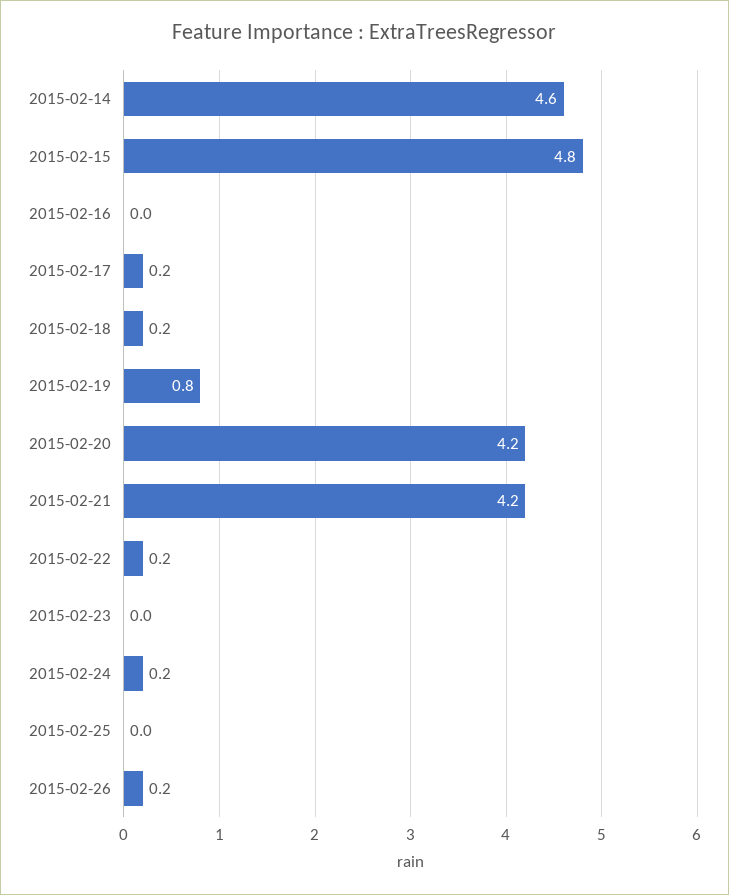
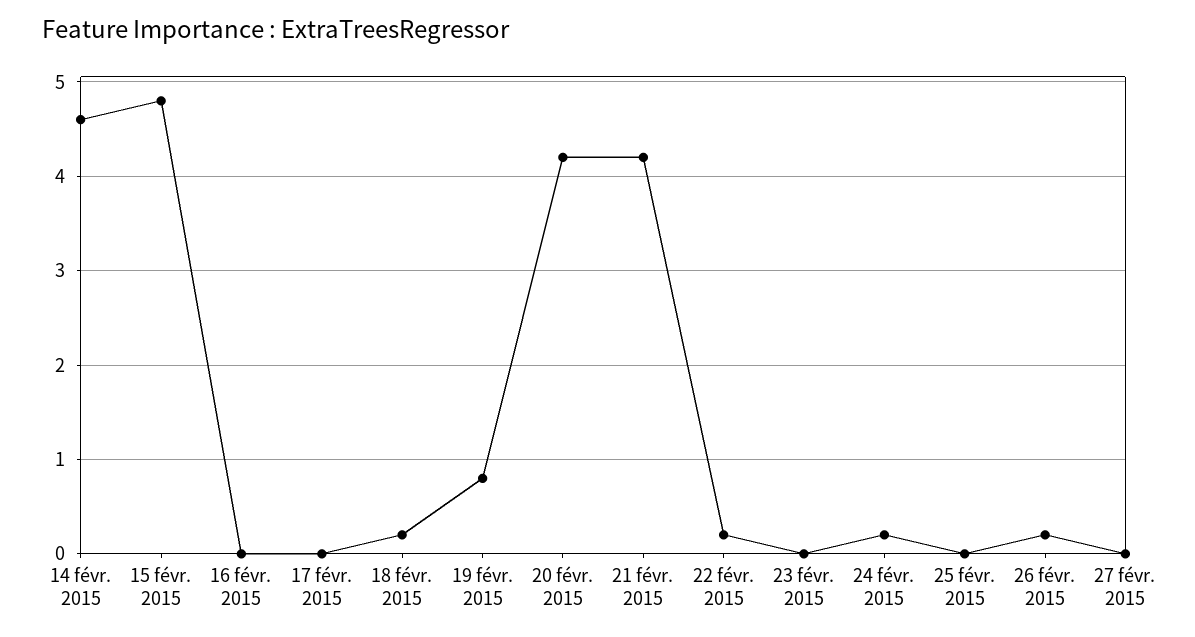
2015-02-17: 0.2 -> 0
27 févr. 2015: none -> 0

